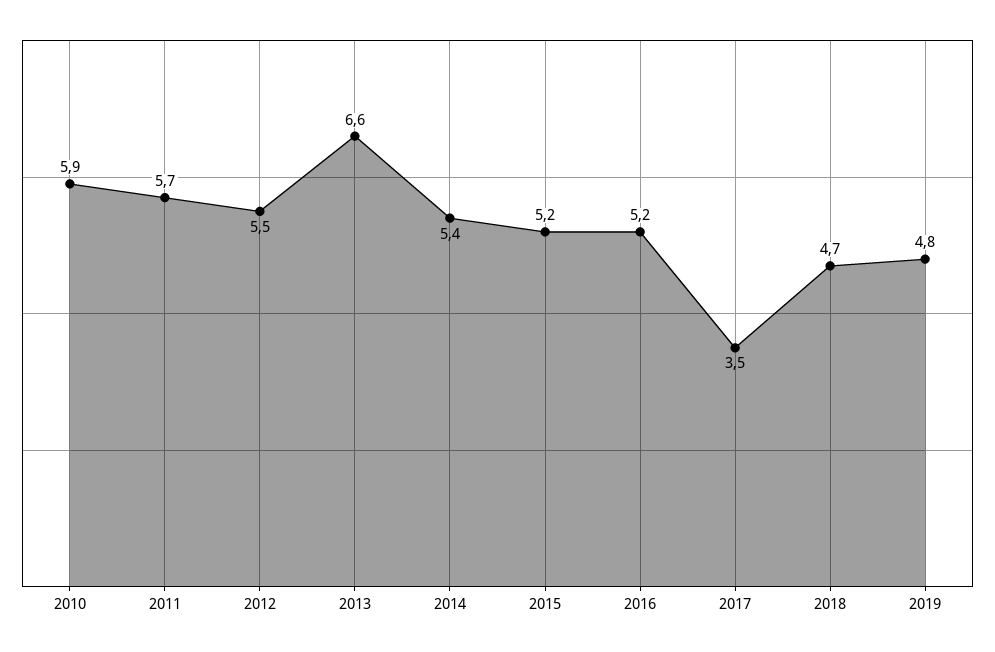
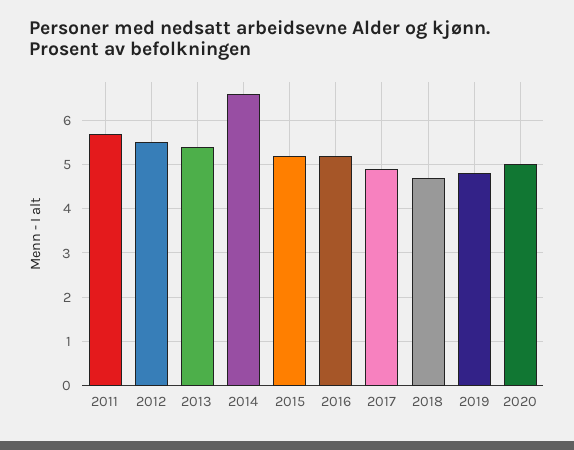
2010: 5.9 -> none
2013: 6.6 -> 5.5
2014: 5.4 -> 6.5
2017: 3.5 -> 5
2020: none -> 5

